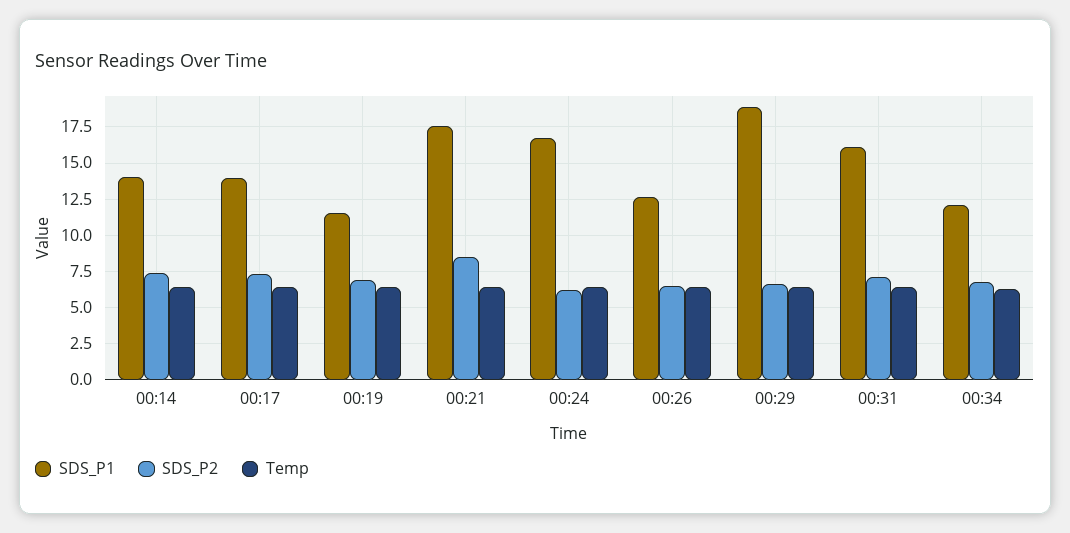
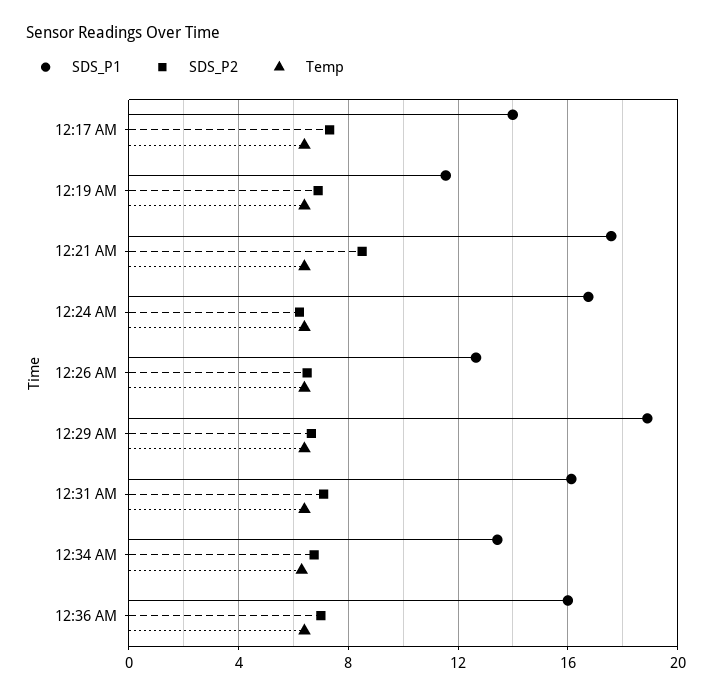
SDS_P1, 00:14: 14 -> none
SDS_P2, 00:14: 7.5 -> none
Temp, 00:14: 6.5 -> none
SDS_P1, 00:34: 12 -> 13.5
SDS_P1, 12:36 AM: none -> 16
SDS_P2, 12:36 AM: none -> 7
Temp, 12:36 AM: none -> 6.5

